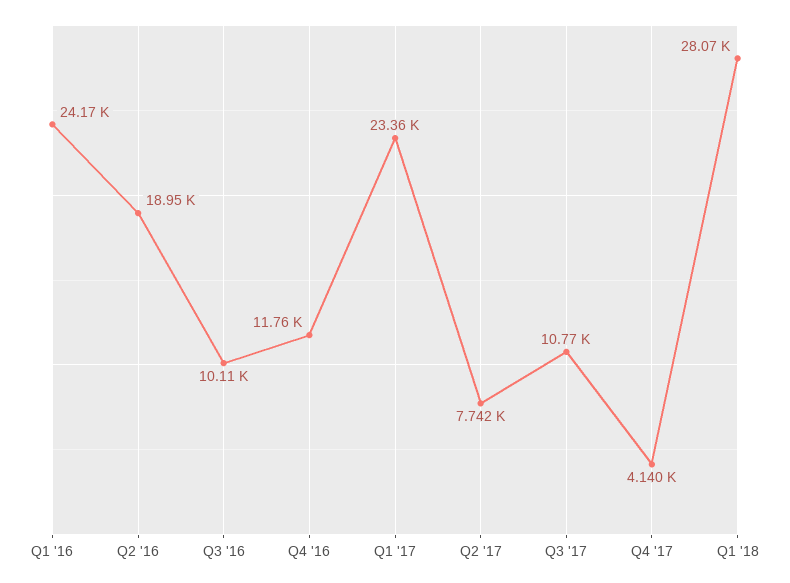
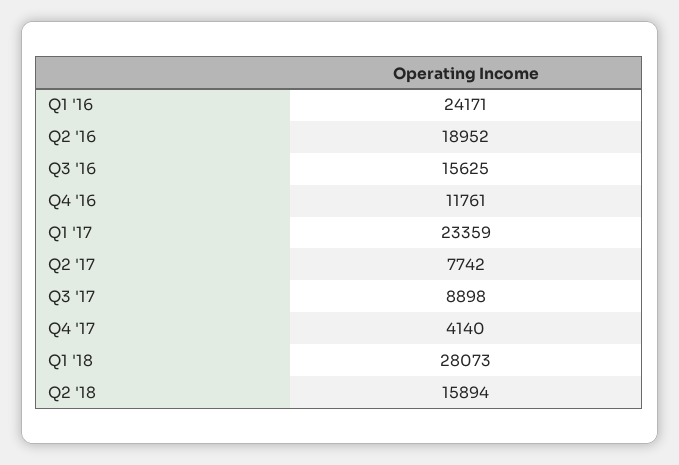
Q3 '16: 10110 -> 15625
Q3 '17: 10770 -> 8898
Q2 '18: none -> 15894

